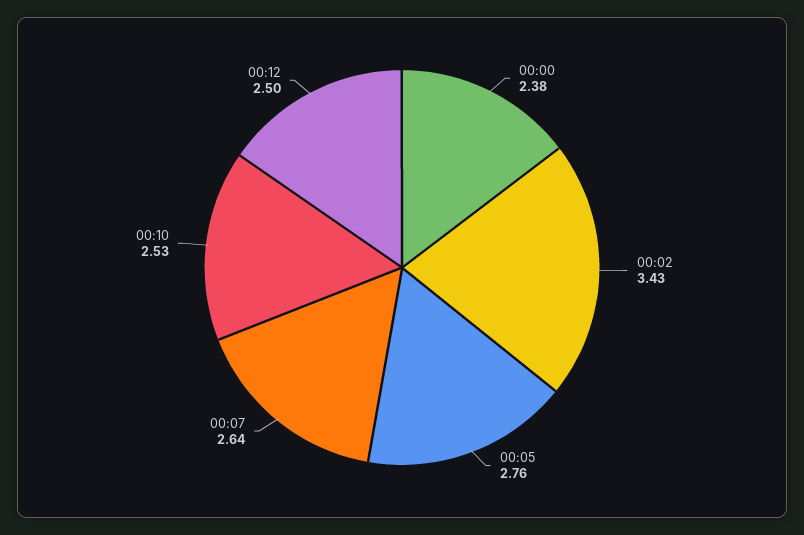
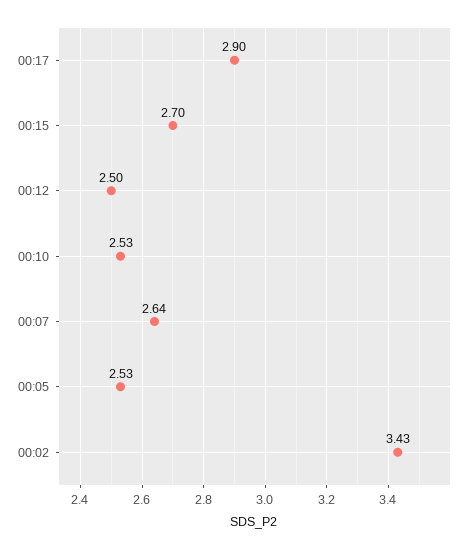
00:00: 2.38 -> none
00:05: 2.76 -> 2.53
00:17: none -> 2.9
00:15: none -> 2.7

